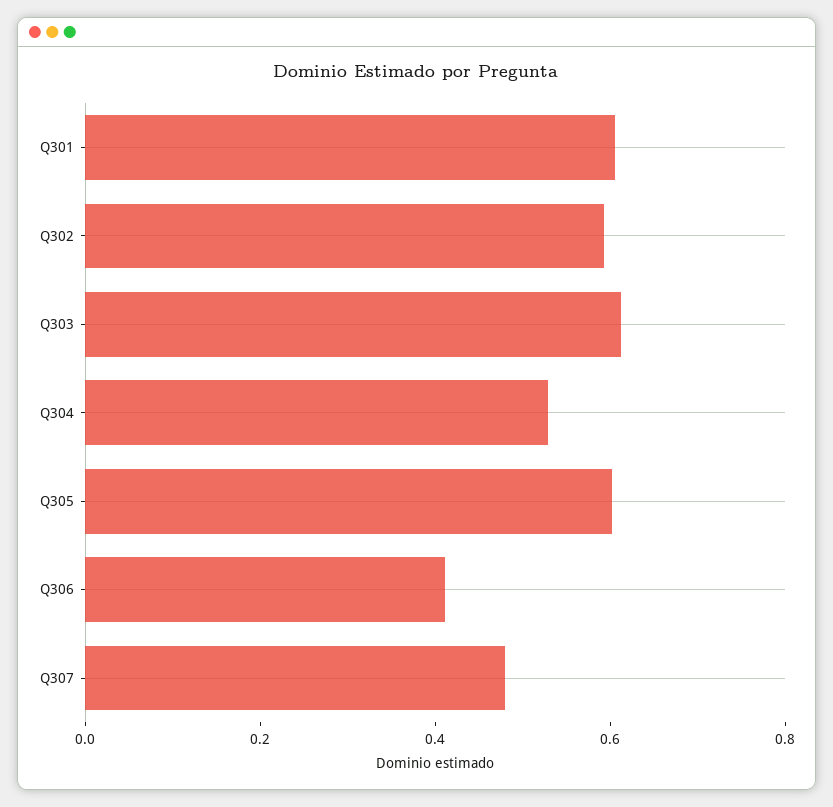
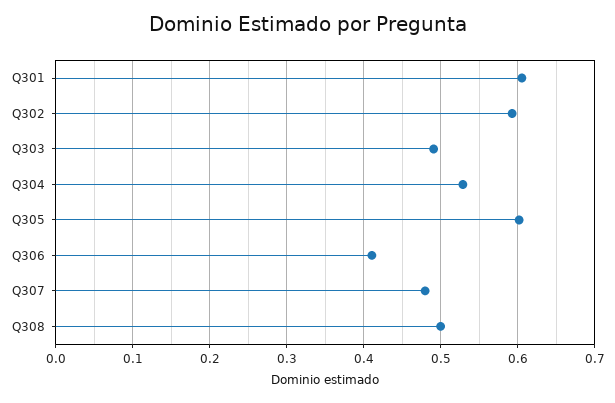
Q303: 0.6 -> 0.49
Q308: none -> 0.5

